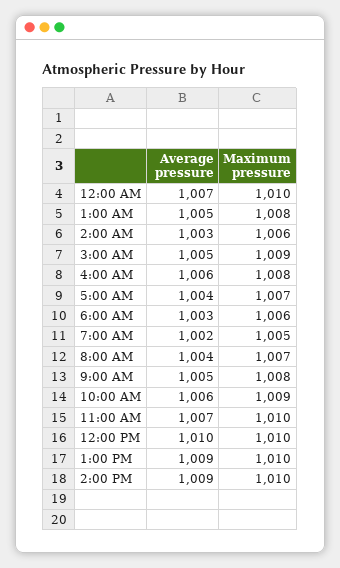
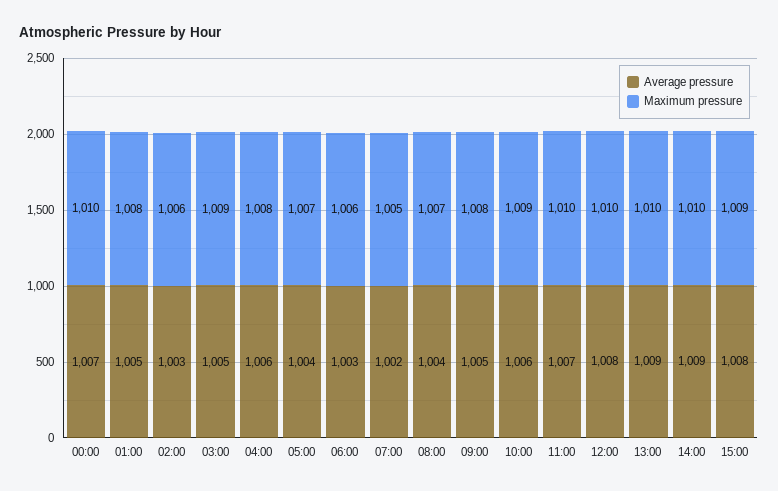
Average pressure, 12:00 PM: 1010 -> 1008
Average pressure, 15:00: none -> 1008
Maximum pressure, 15:00: none -> 1009

